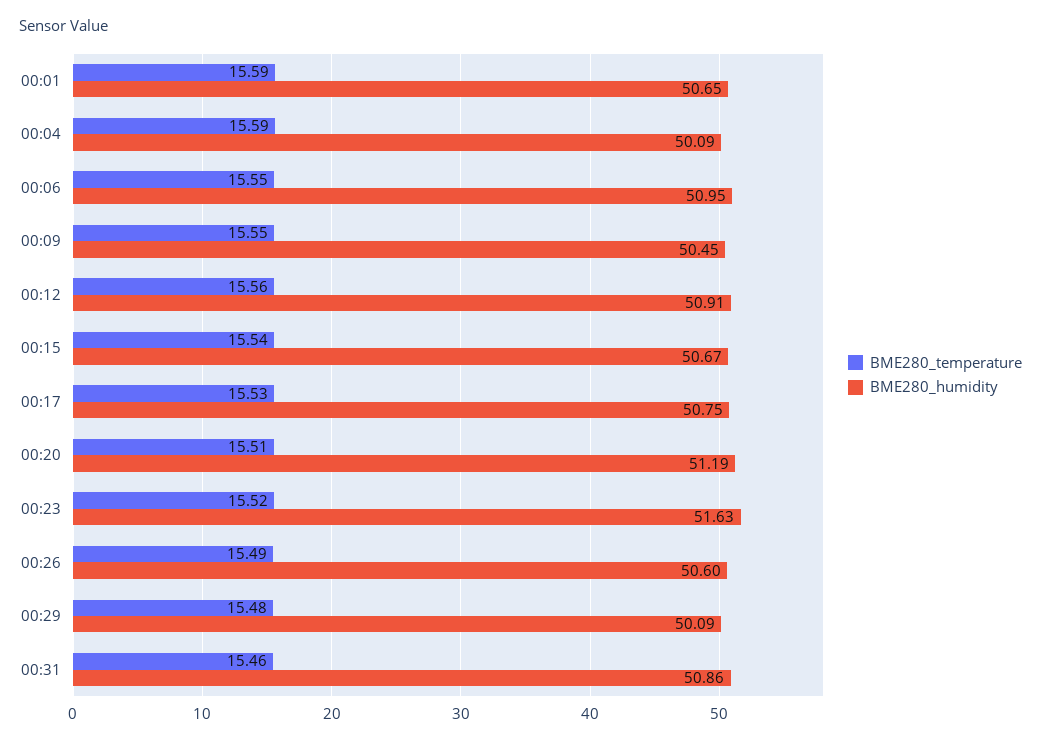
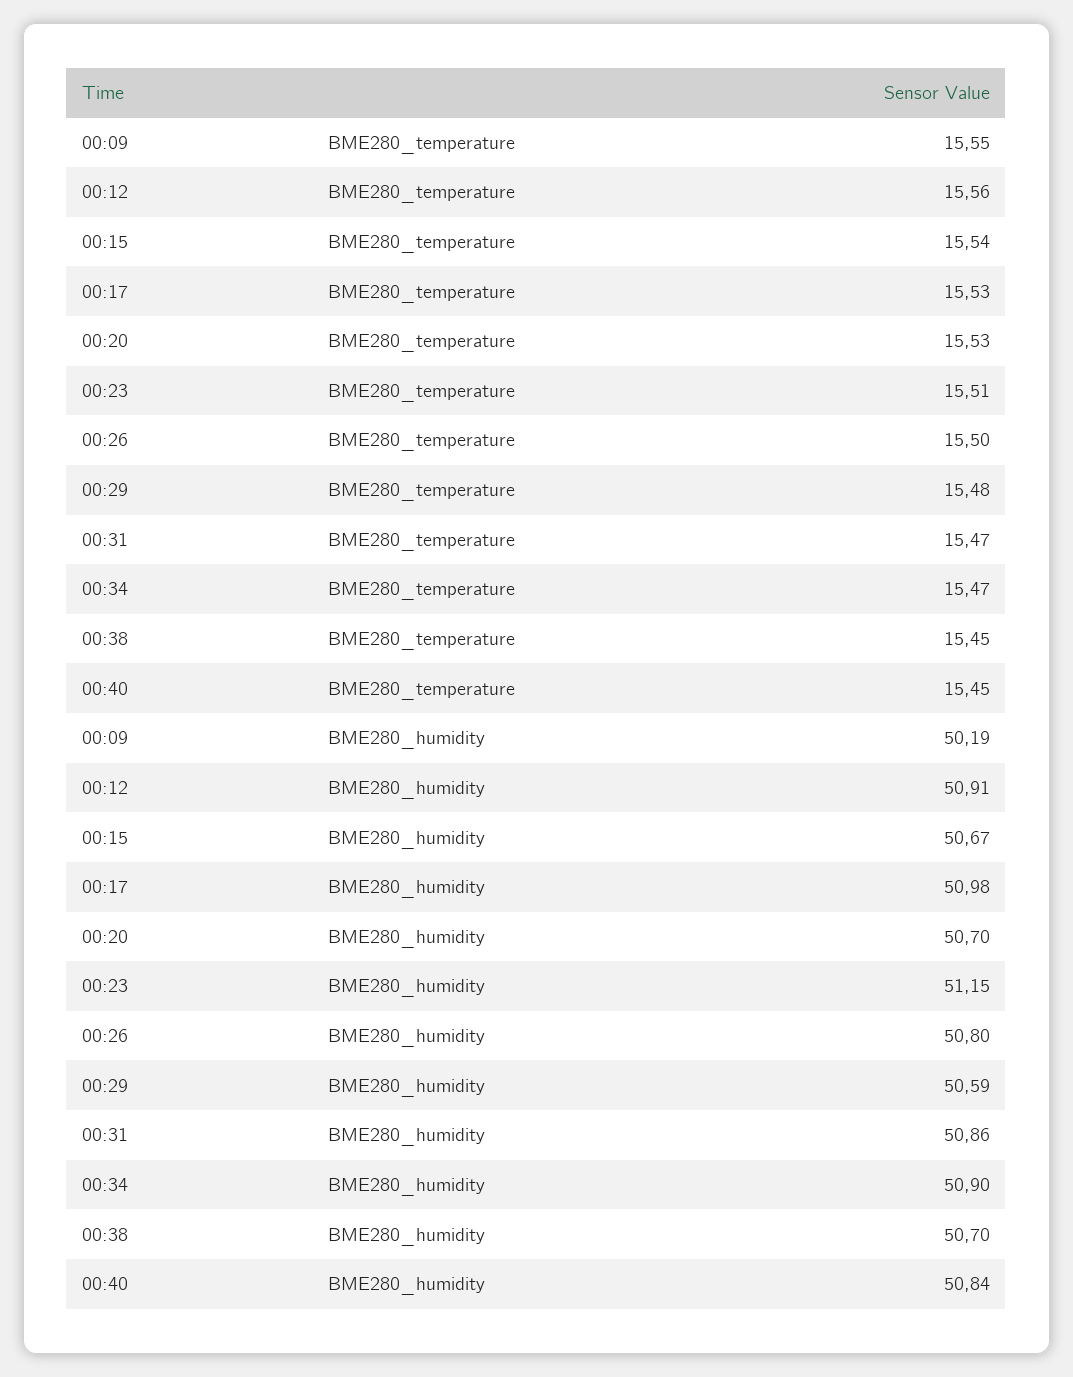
BME280_temperature, 00:01: 15.59 -> none
BME280_humidity, 00:01: 50.65 -> none
BME280_temperature, 00:04: 15.59 -> none
BME280_humidity, 00:04: 50.09 -> none
BME280_temperature, 00:06: 15.55 -> none
BME280_humidity, 00:06: 50.95 -> none
BME280_humidity, 00:09: 50.45 -> 50.19
BME280_humidity, 00:17: 50.75 -> 50.98
BME280_temperature, 00:20: 15.51 -> 15.53
BME280_humidity, 00:20: 51.19 -> 50.7
BME280_temperature, 00:23: 15.52 -> 15.51
BME280_humidity, 00:23: 51.63 -> 51.15
BME280_temperature, 00:26: 15.49 -> 15.5
BME280_humidity, 00:26: 50.6 -> 50.8
BME280_humidity, 00:29: 50.09 -> 50.59
BME280_temperature, 00:31: 15.46 -> 15.47
BME280_temperature, 00:34: none -> 15.47
BME280_temperature, 00:38: none -> 15.45
BME280_temperature, 00:40: none -> 15.45
BME280_humidity, 00:34: none -> 50.9
BME280_humidity, 00:38: none -> 50.7
BME280_humidity, 00:40: none -> 50.84

